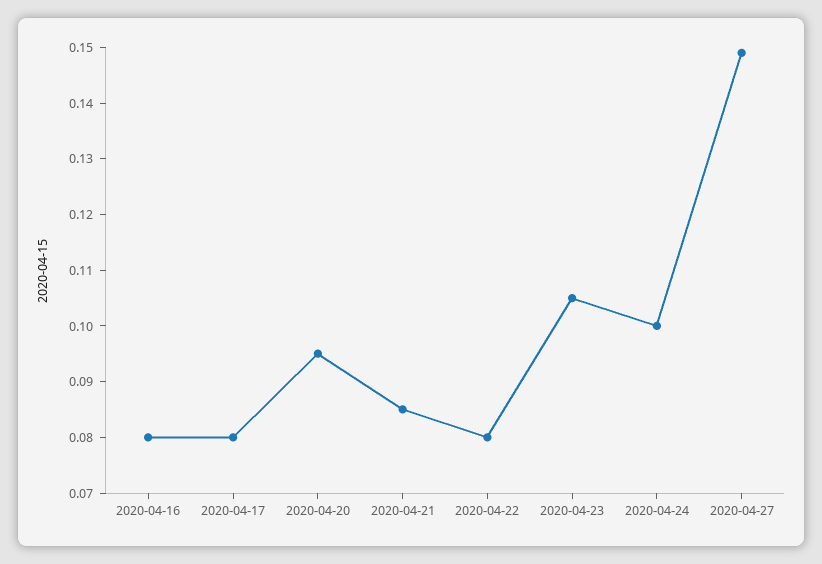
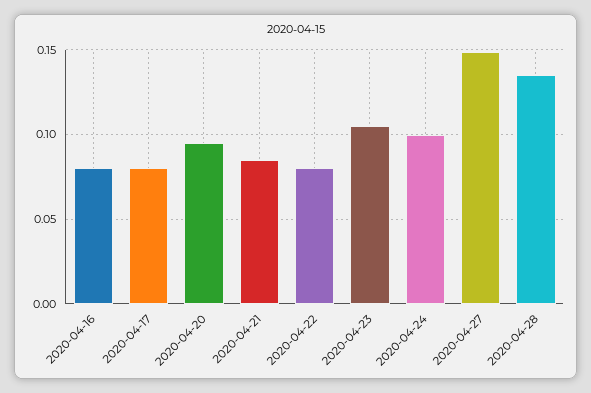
2020-04-28: none -> 0.135

